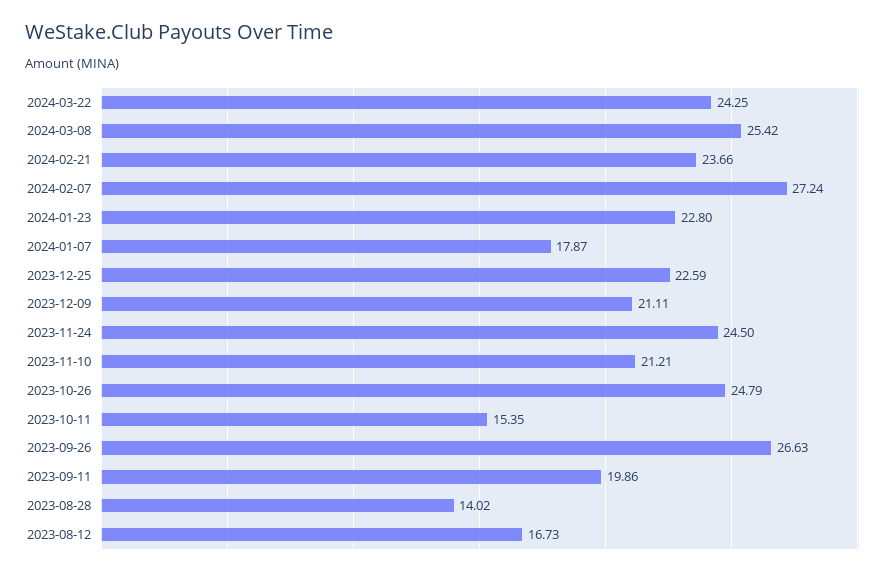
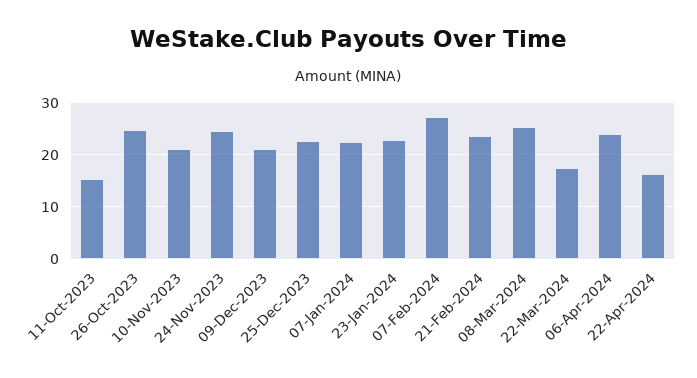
2024-03-22: 24.25 -> 18
2024-01-07: 17.87 -> 22
2023-09-26: 26.63 -> none
2023-09-11: 19.86 -> none
2023-08-28: 14.02 -> none
2023-08-12: 16.73 -> none
06-Apr-2024: none -> 24
22-Apr-2024: none -> 16

